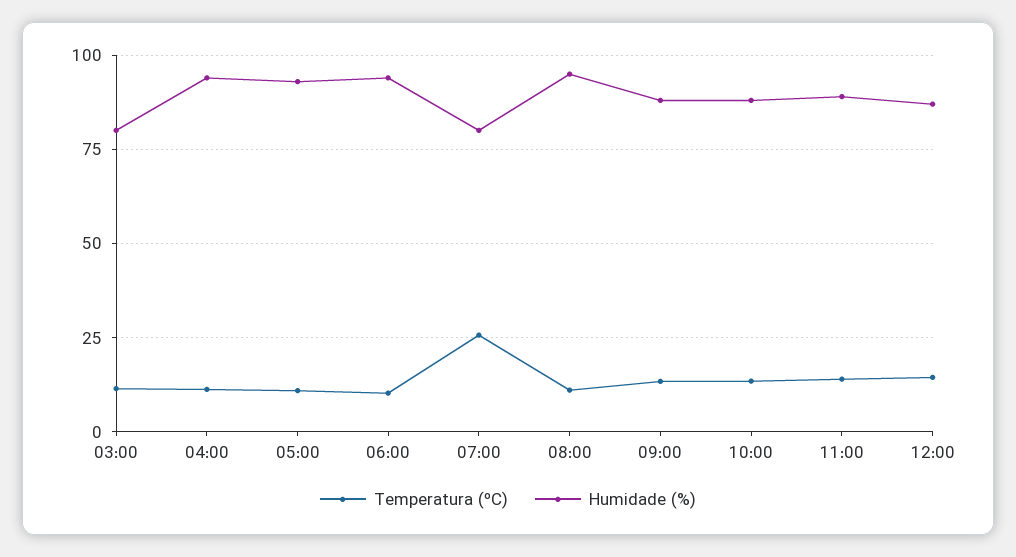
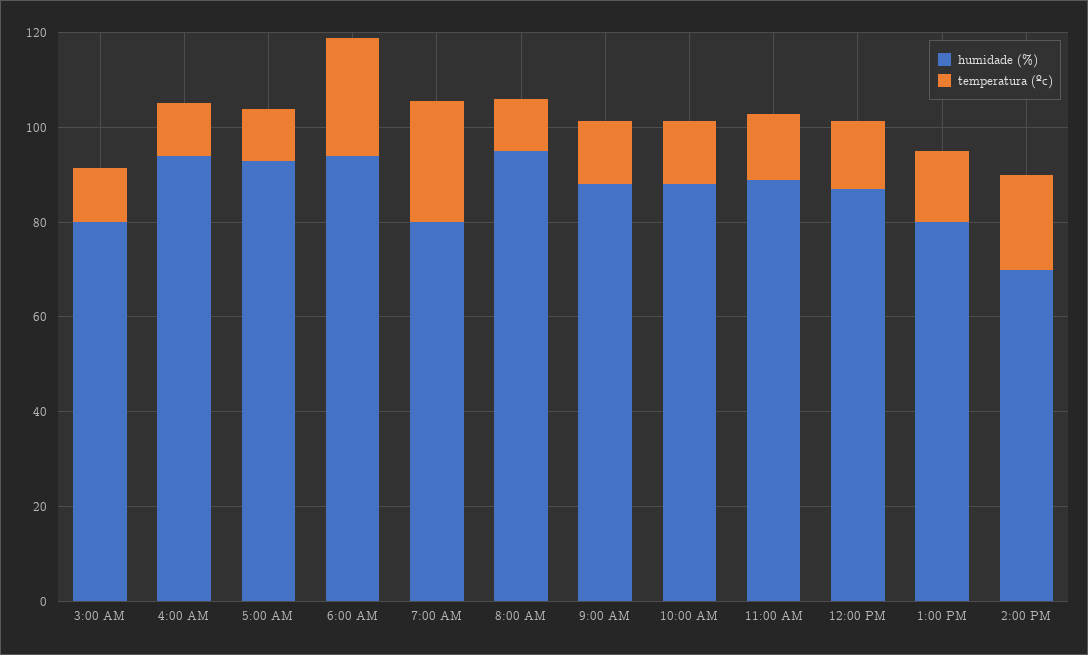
Temperatura (ºC), 06:00: 10 -> 25
Humidade (%), 1:00 PM: none -> 80
Temperatura (ºC), 1:00 PM: none -> 15
Humidade (%), 2:00 PM: none -> 70
Temperatura (ºC), 2:00 PM: none -> 20

